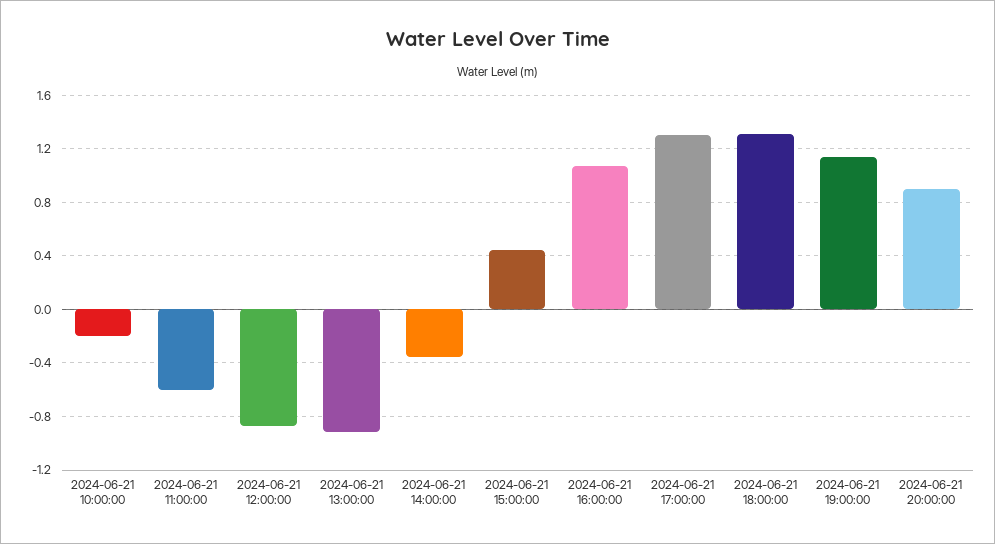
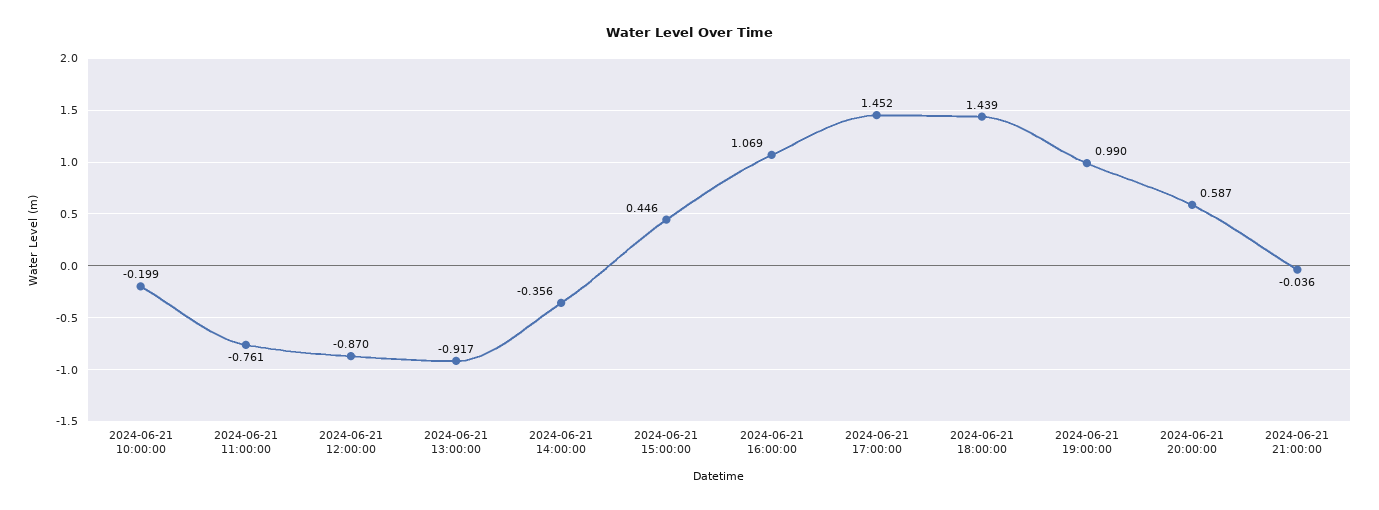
2024-06-21 11:00:00: -0.6 -> -0.761
2024-06-21 17:00:00: 1.3 -> 1.452
2024-06-21 18:00:00: 1.3 -> 1.439
2024-06-21 19:00:00: 1.15 -> 0.99
2024-06-21 20:00:00: 0.9 -> 0.587
2024-06-21 21:00:00: none -> -0.036

